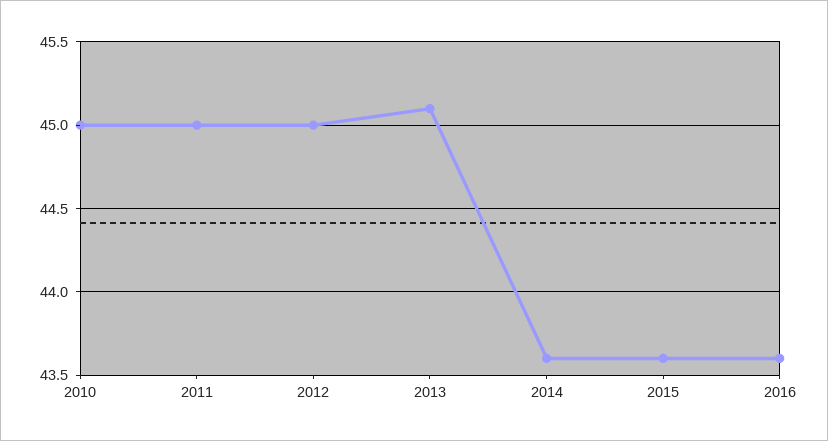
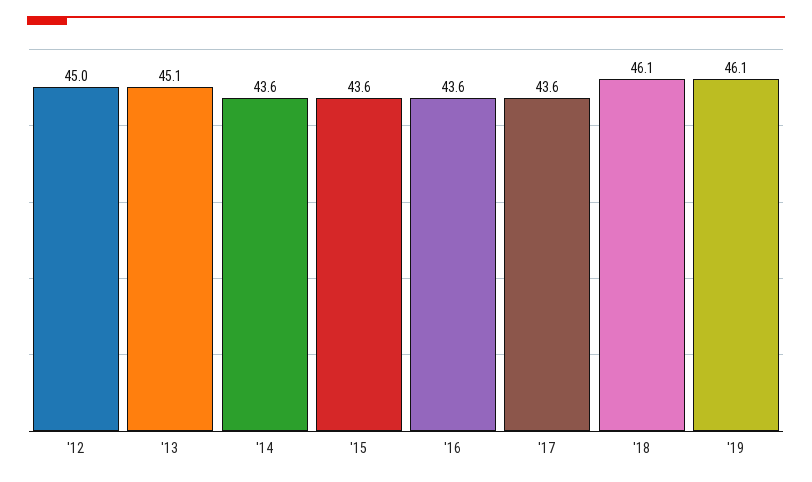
2010: 45 -> none
2011: 45 -> none
'17: none -> 43.6
'18: none -> 46.1
'19: none -> 46.1

